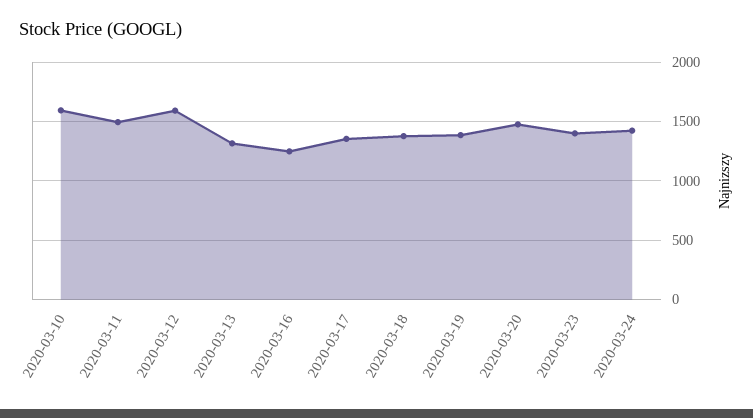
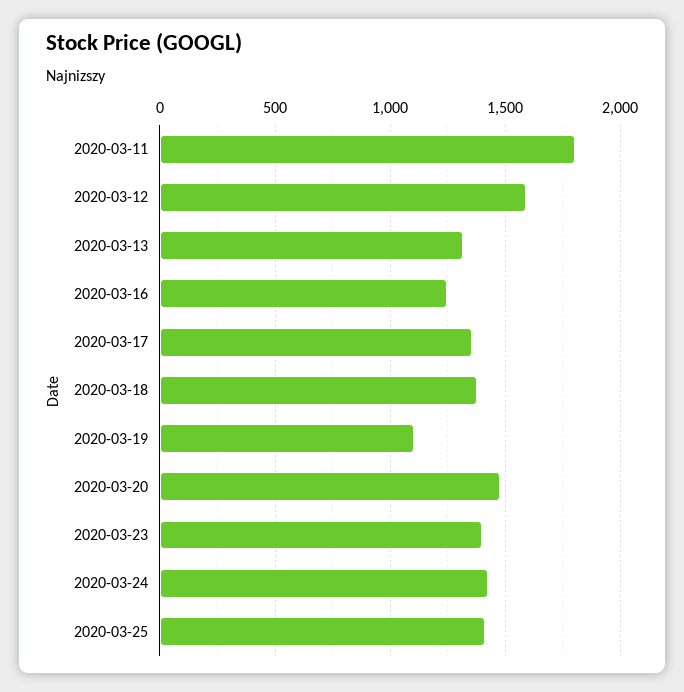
2020-03-10: 1600 -> none
2020-03-11: 1500 -> 1800
2020-03-19: 1400 -> 1100
2020-03-25: none -> 1400

